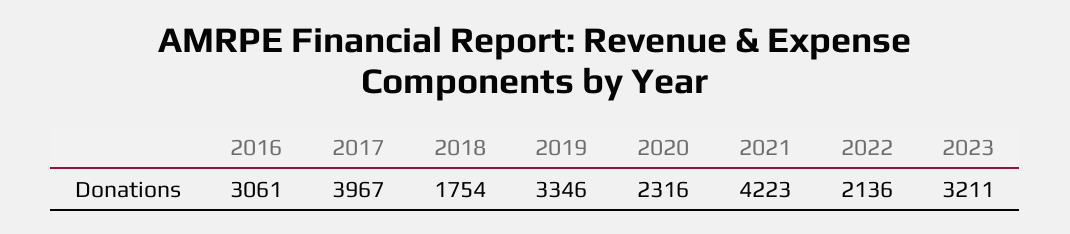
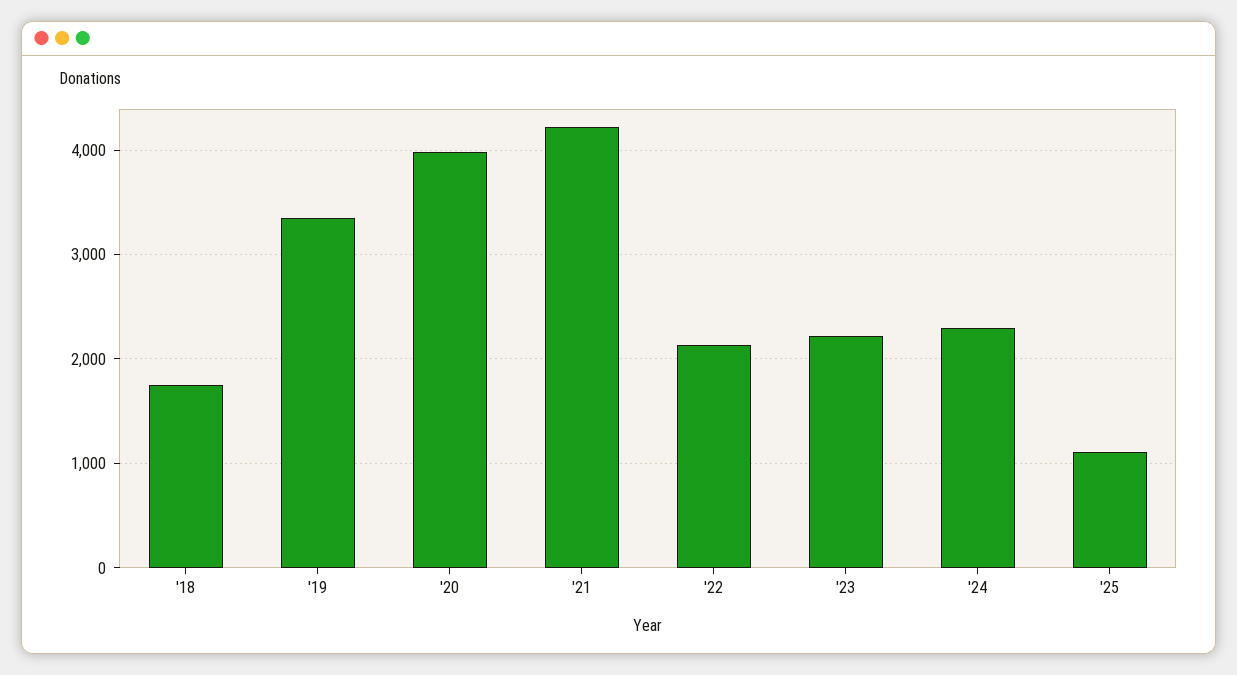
2016: 3061 -> none
2017: 3967 -> none
2020: 2316 -> 4000
2023: 3211 -> 2200
'24: none -> 2300
'25: none -> 1100

